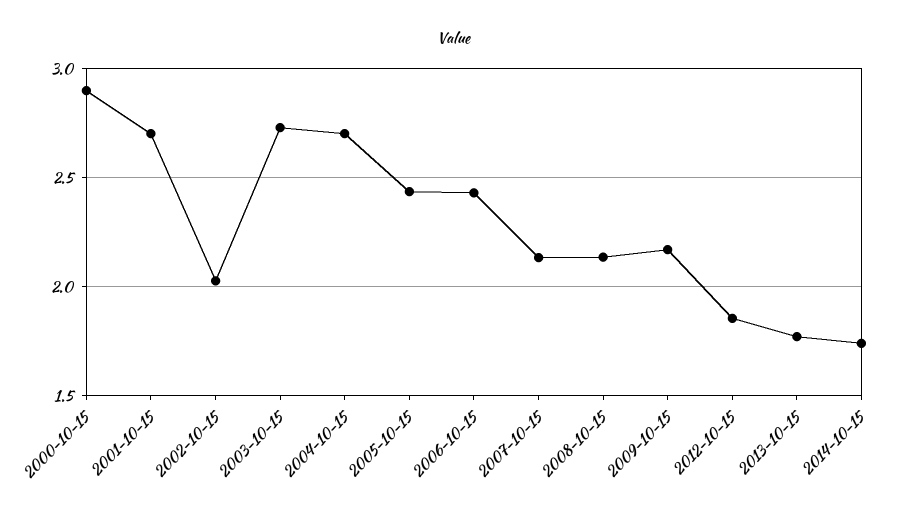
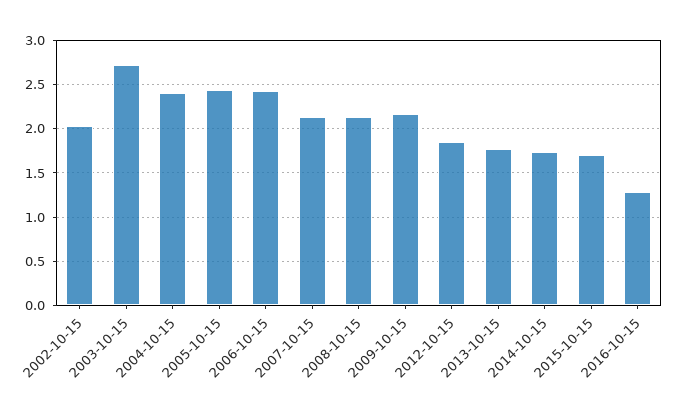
2000-10-15: 2.9 -> none
2001-10-15: 2.7 -> none
2004-10-15: 2.7 -> 2.4
2015-10-15: none -> 1.7
2016-10-15: none -> 1.3

